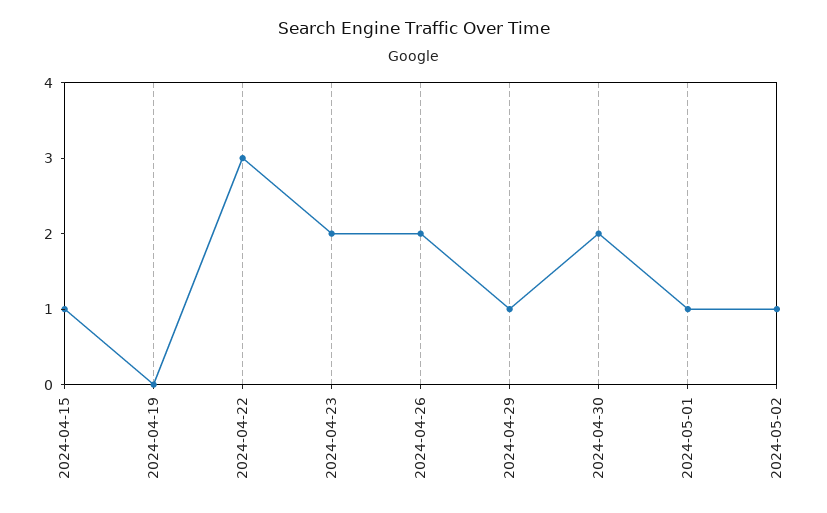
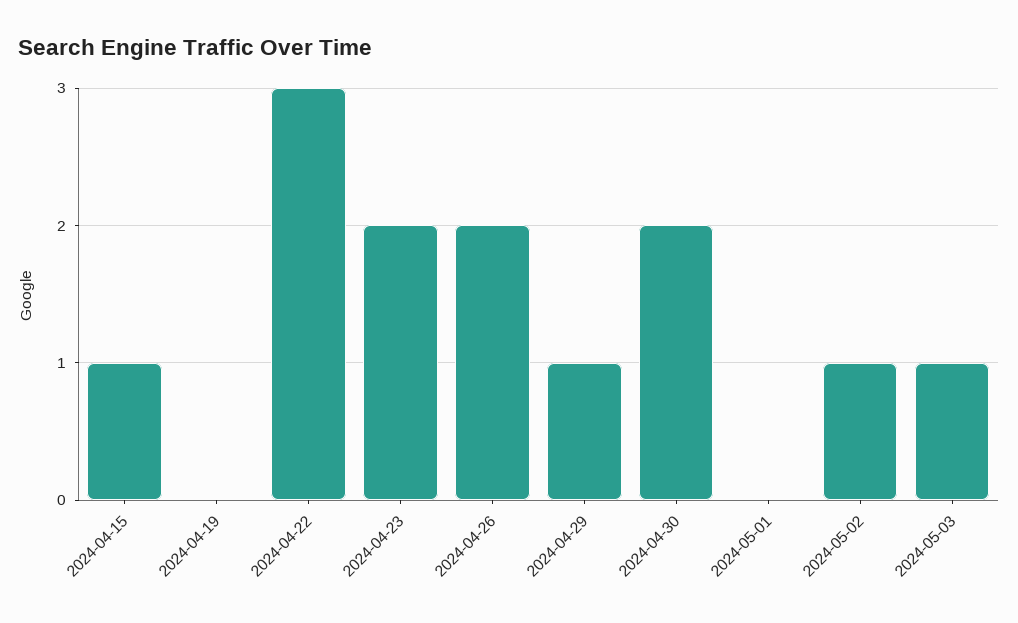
2024-05-01: 1 -> 0
2024-05-03: none -> 1

